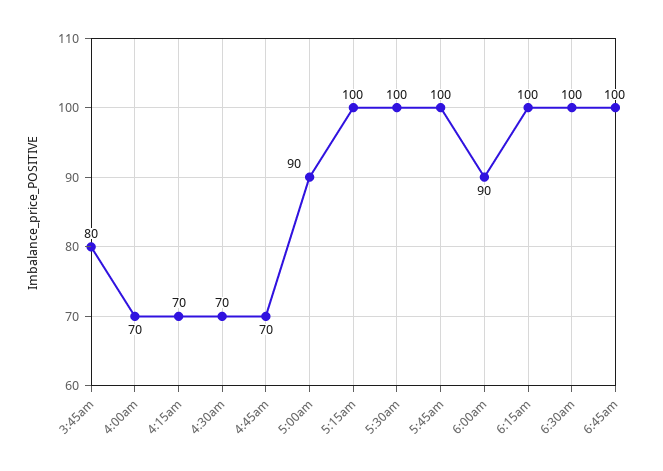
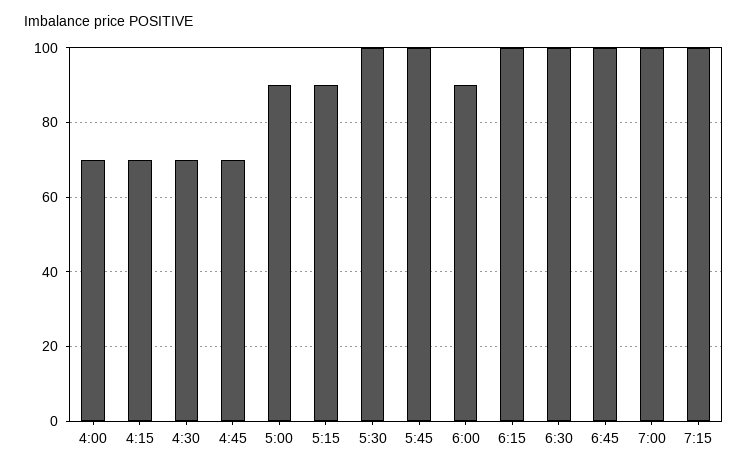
3:45am: 80 -> none
5:15am: 100 -> 90
7:00: none -> 100
7:15: none -> 100

